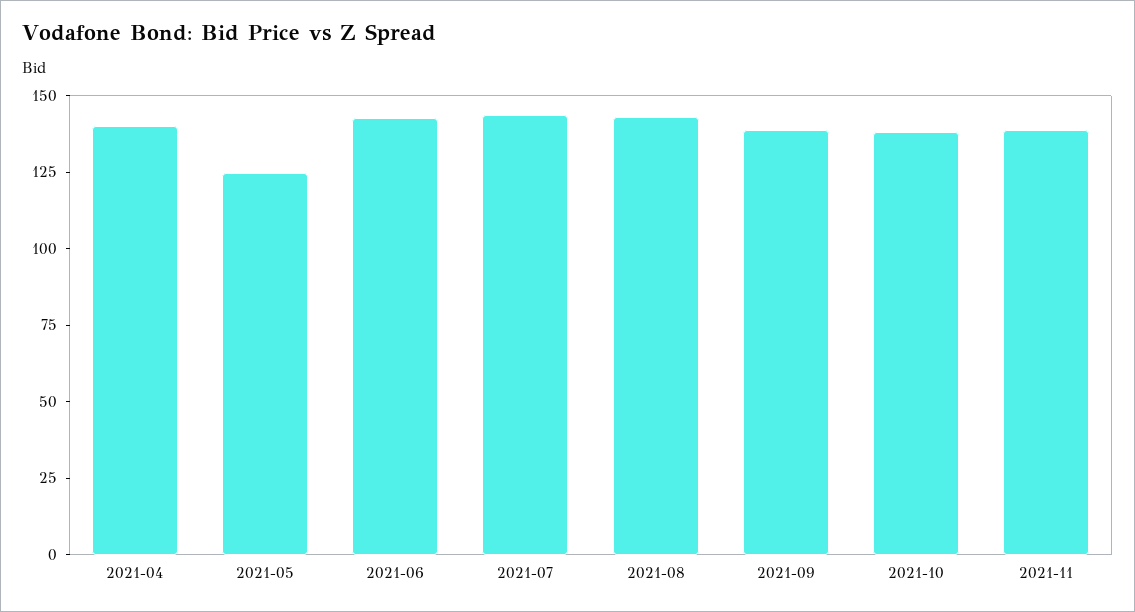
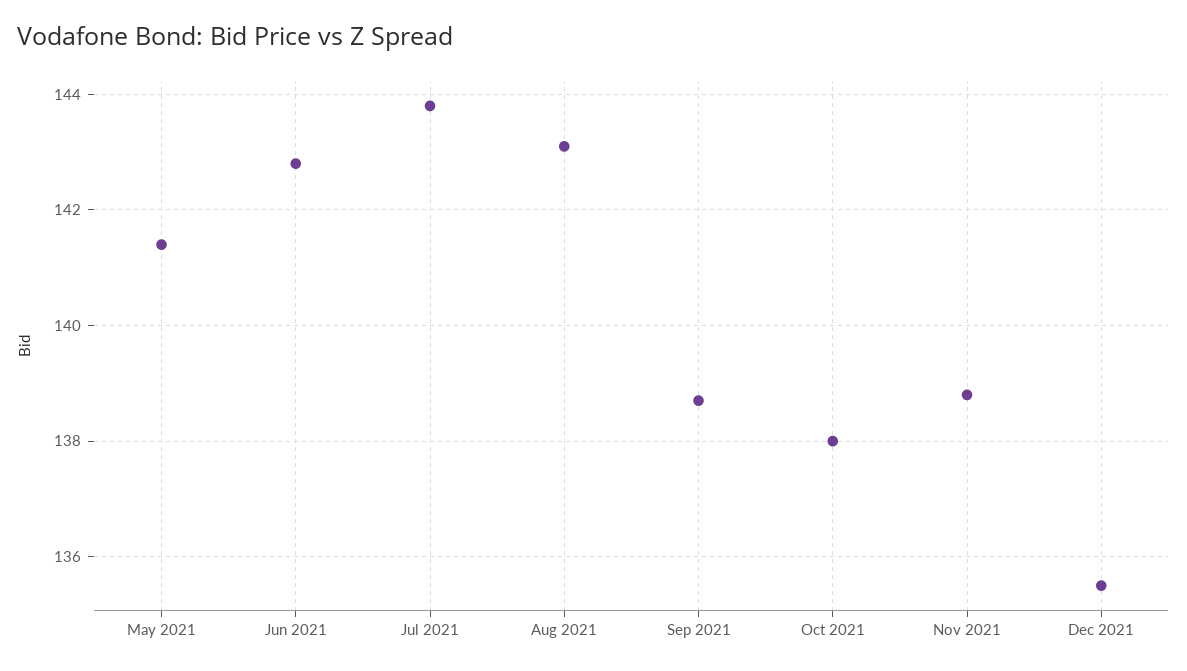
2021-04: 140 -> none
2021-05: 125 -> 141.5
Dec 2021: none -> 135.5

